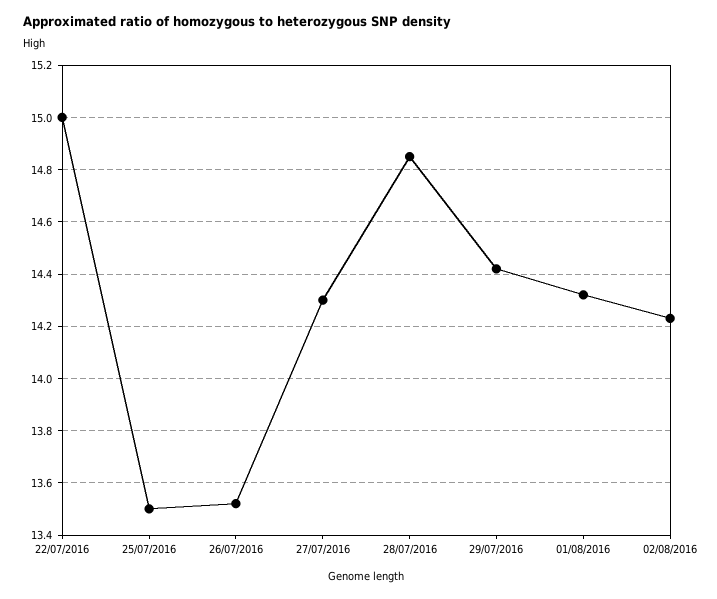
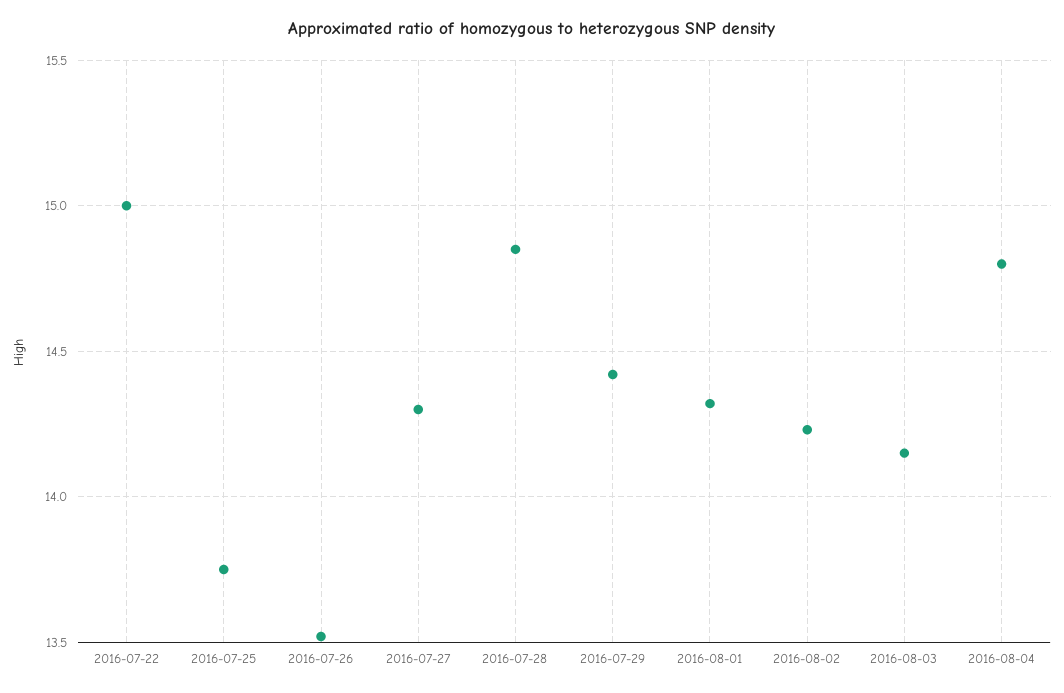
25/07/2016: 13.5 -> 13.75
2016-08-03: none -> 14.15
2016-08-04: none -> 14.8

